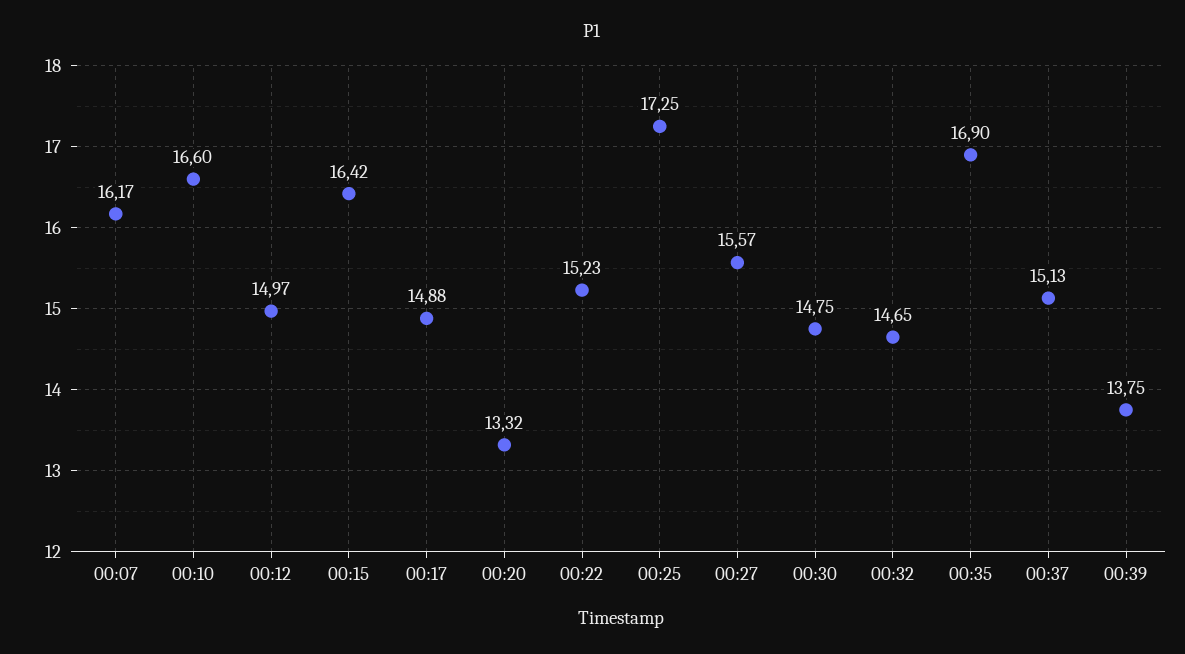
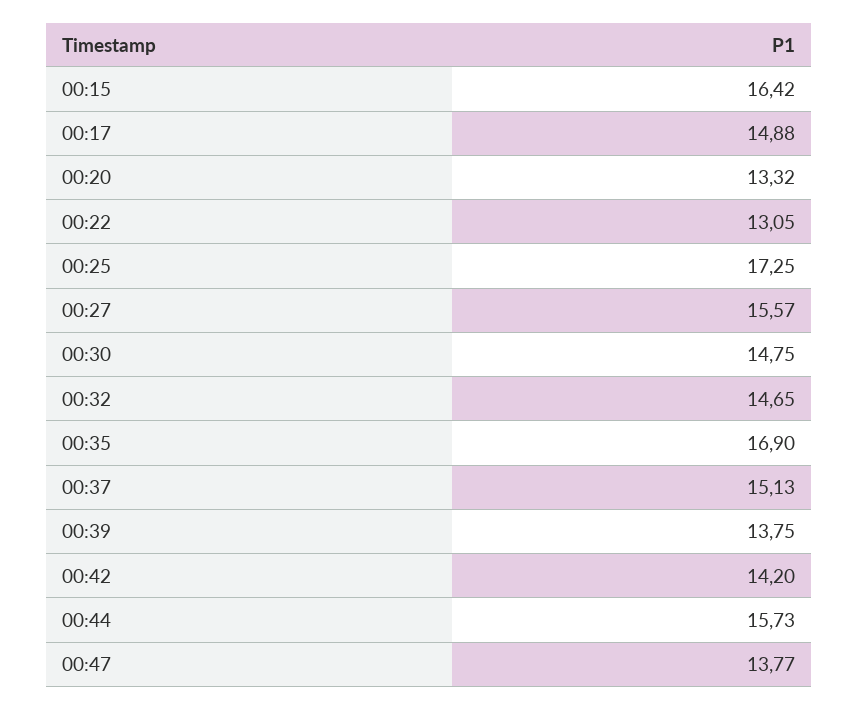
00:07: 16.17 -> none
00:10: 16.6 -> none
00:12: 14.97 -> none
00:22: 15.23 -> 13.05
00:42: none -> 14.2
00:44: none -> 15.73
00:47: none -> 13.77

